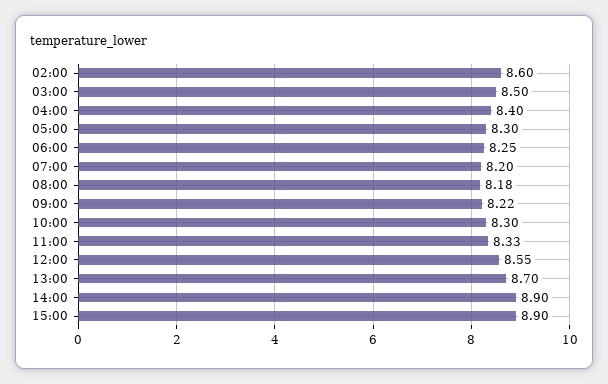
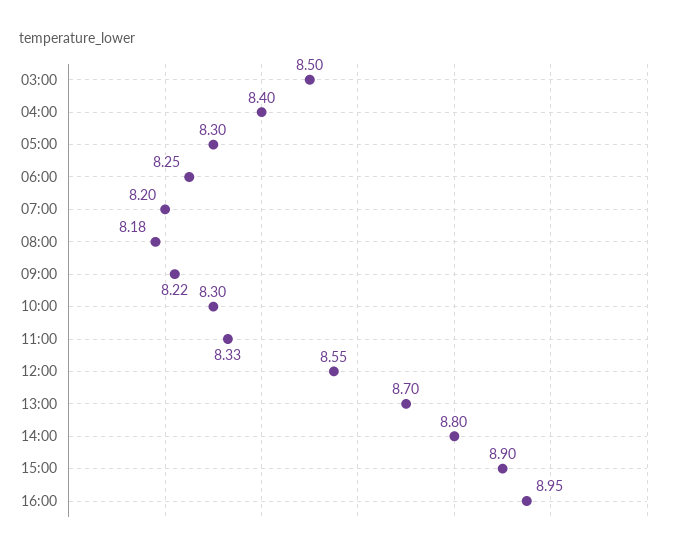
02:00: 8.6 -> none
14:00: 8.9 -> 8.8
16:00: none -> 8.95

